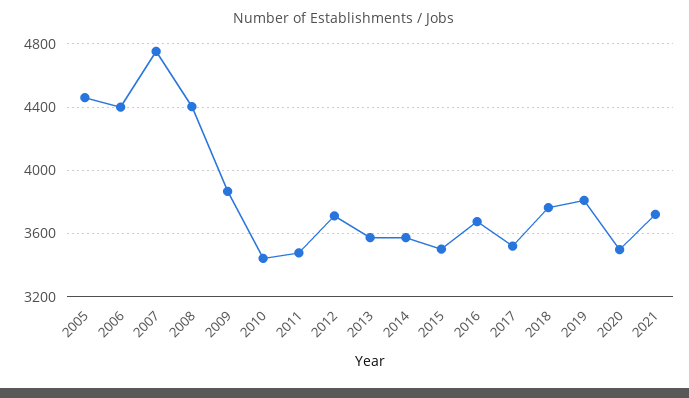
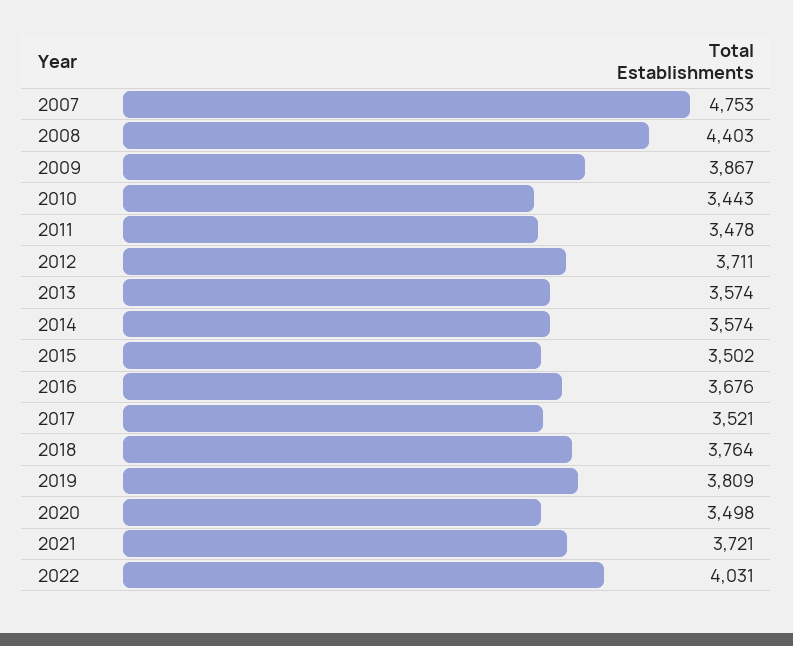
2005: 4450 -> none
2006: 4400 -> none
2022: none -> 4031

